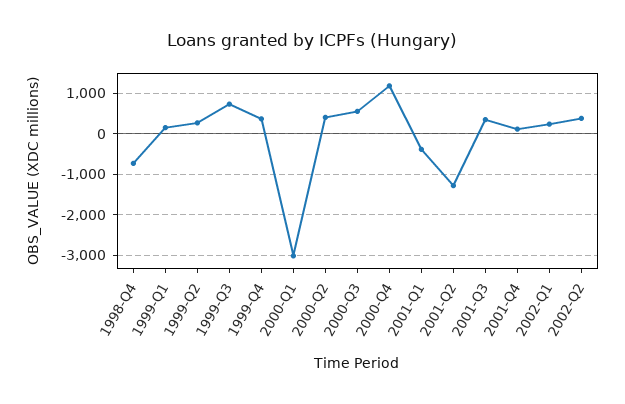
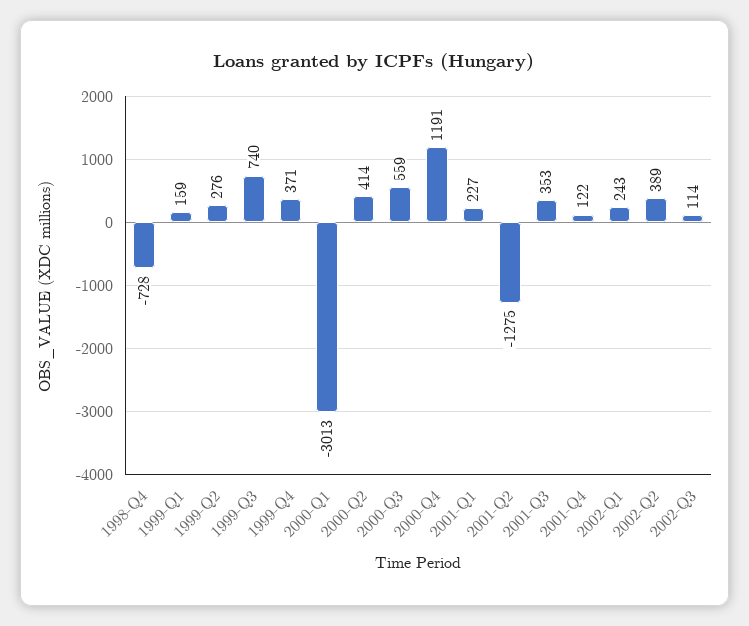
2001-Q1: -400 -> 227
2002-Q3: none -> 114

